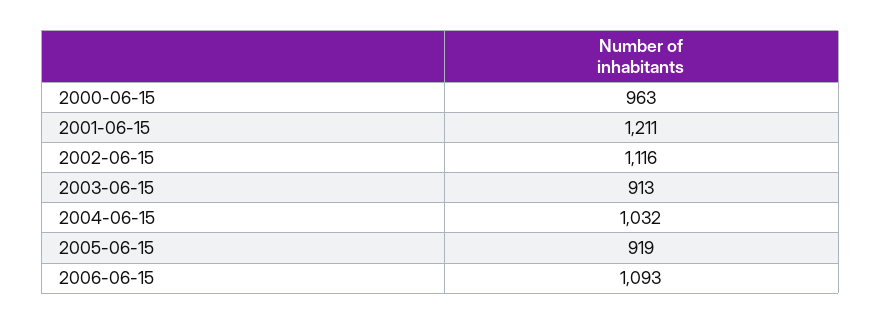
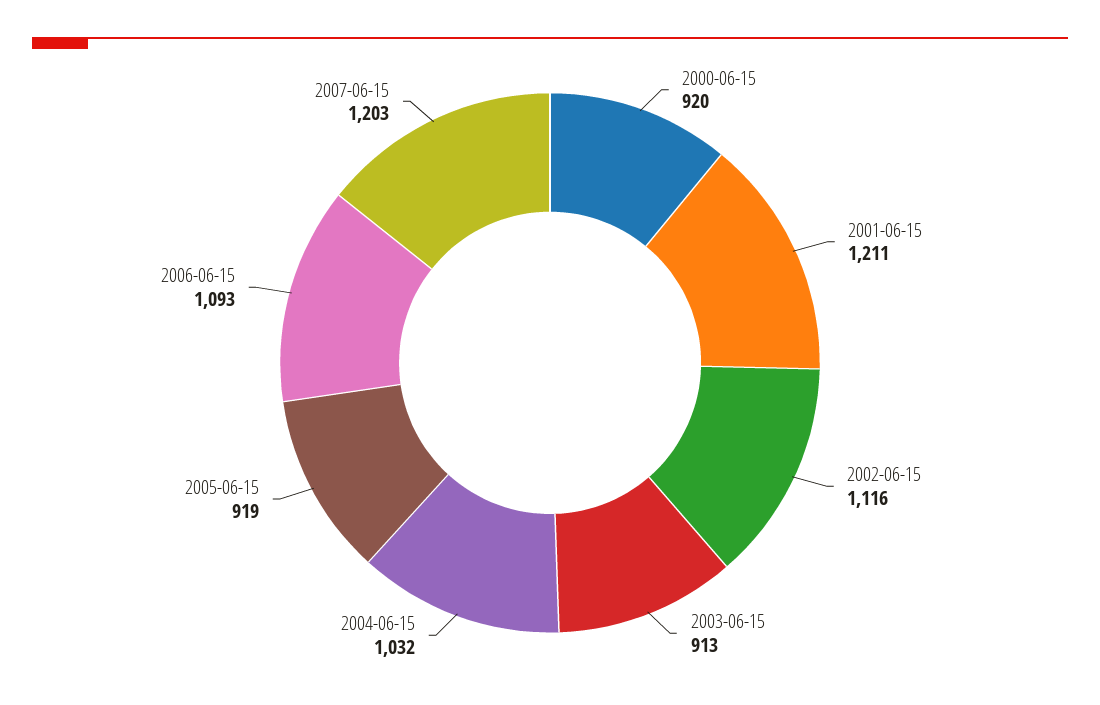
2000-06-15: 963 -> 920
2007-06-15: none -> 1203

